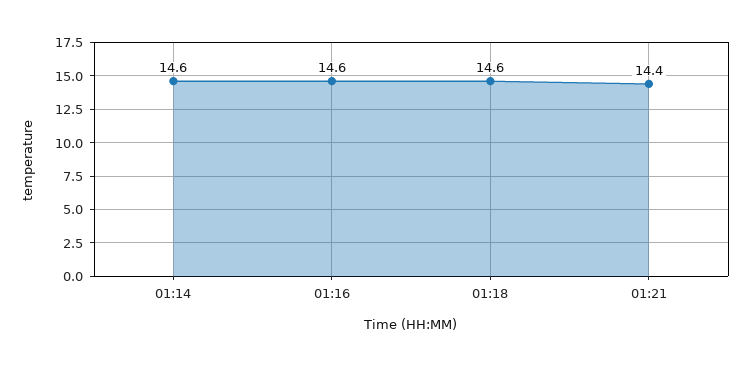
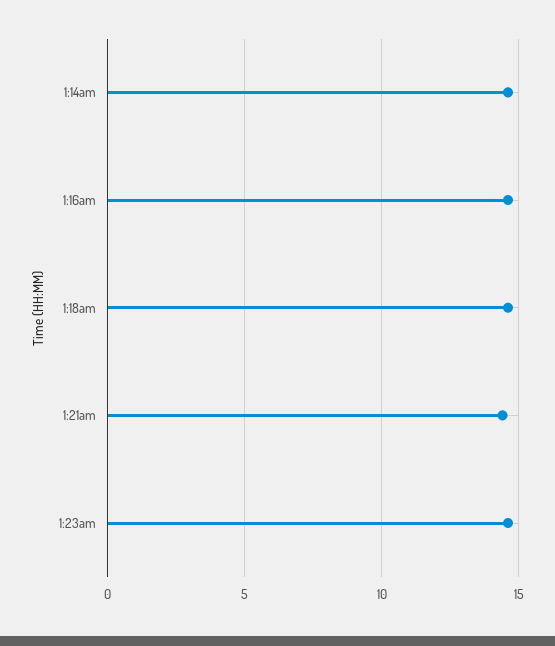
1:23am: none -> 14.5

